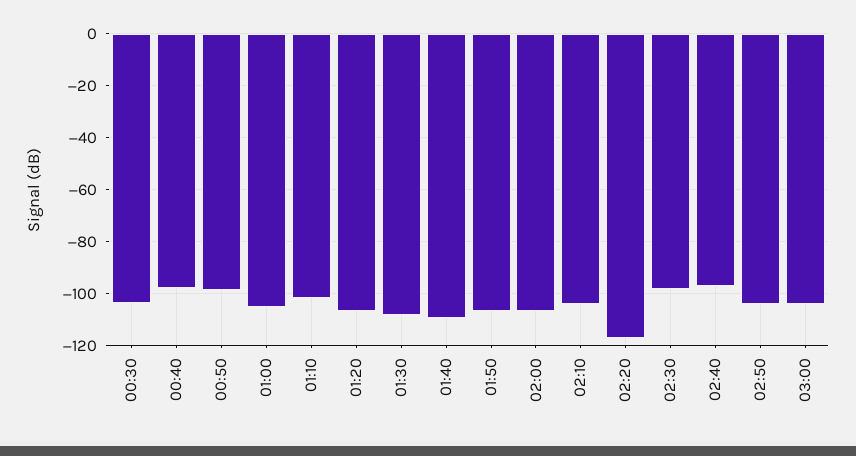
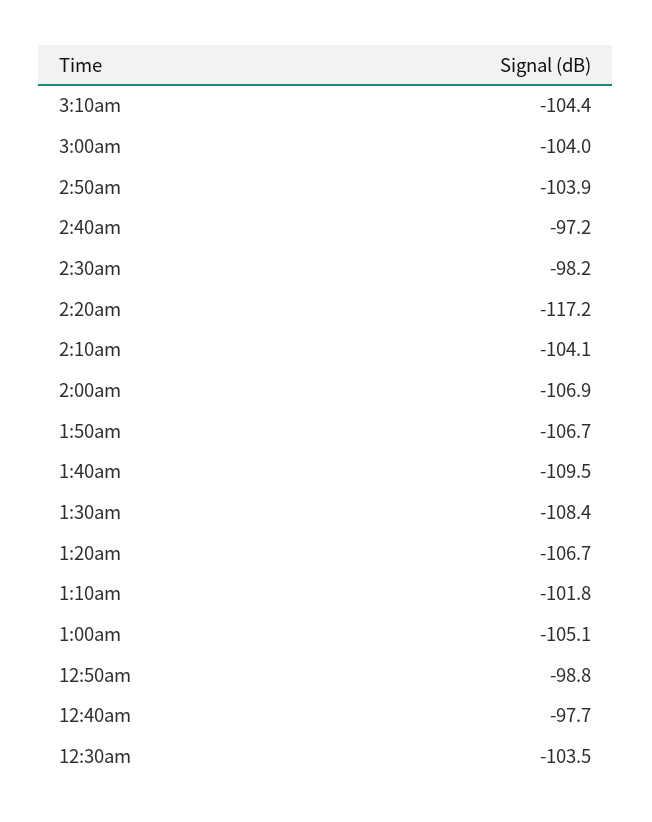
3:10am: none -> -104.4

